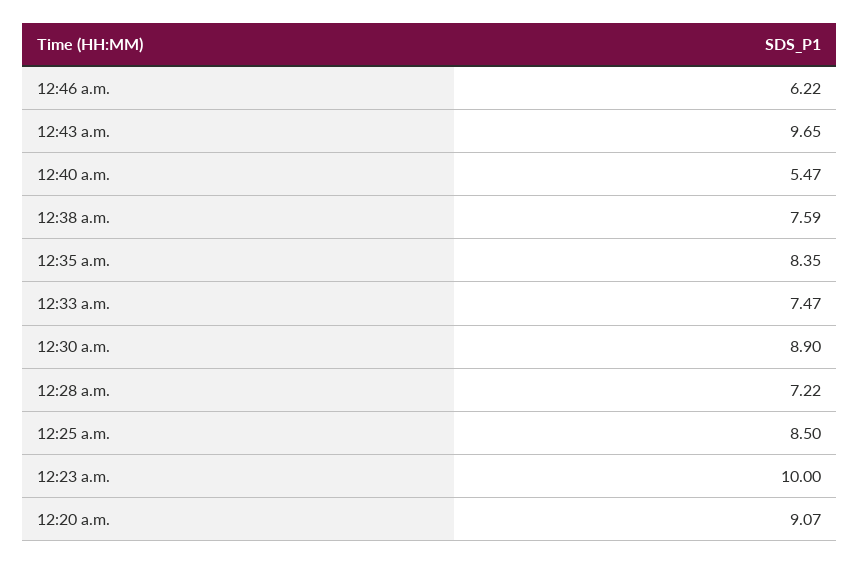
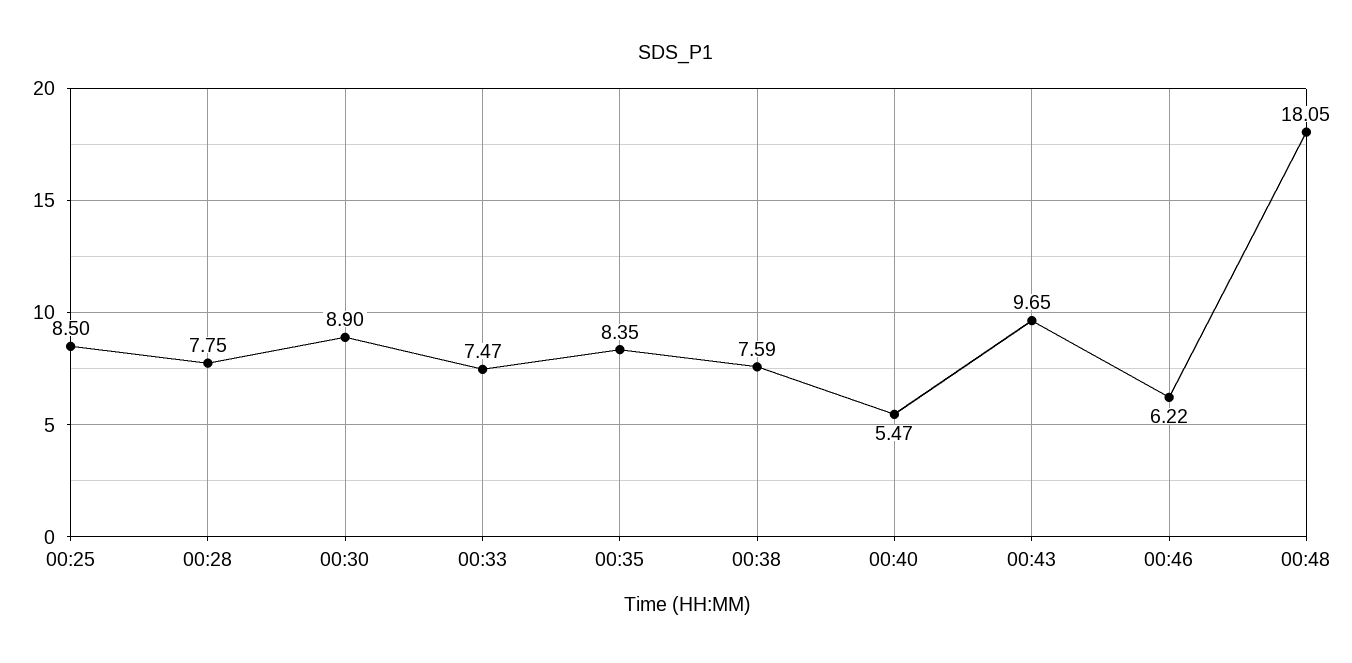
12:28 a.m.: 7.22 -> 7.75
12:23 a.m.: 10 -> none
12:20 a.m.: 9.07 -> none
00:48: none -> 18.05

